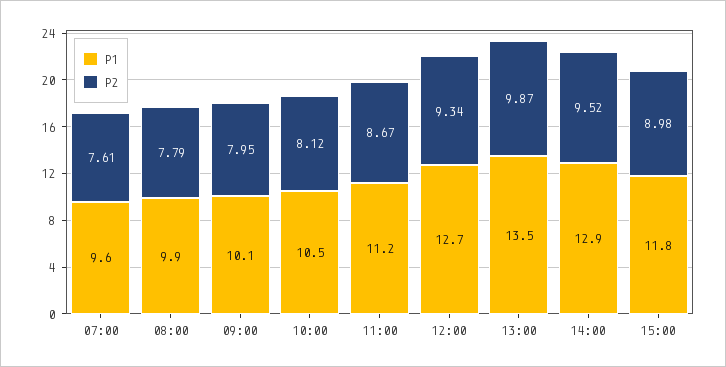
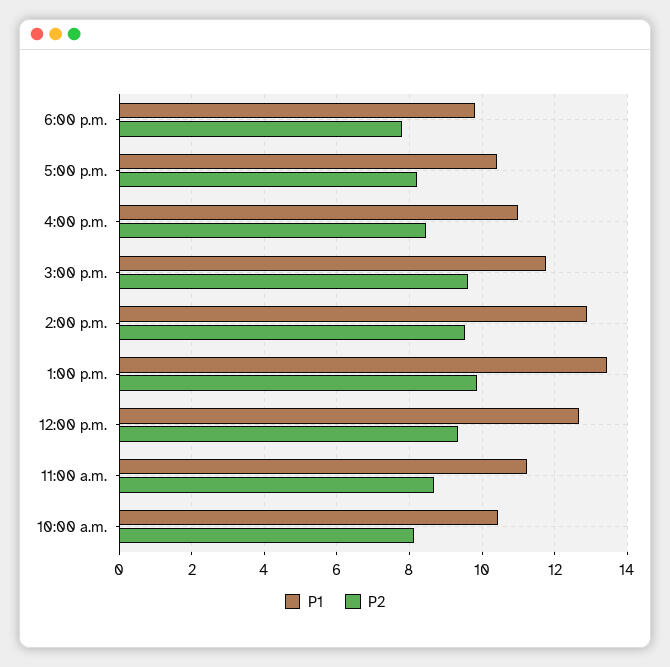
P1, 07:00: 9.6 -> none
P2, 07:00: 7.61 -> none
P1, 08:00: 9.9 -> none
P2, 08:00: 7.79 -> none
P1, 09:00: 10.1 -> none
P2, 09:00: 7.95 -> none
P2, 15:00: 8.98 -> 9.6
P1, 6:00 p.m.: none -> 9.8
P2, 6:00 p.m.: none -> 7.8
P1, 5:00 p.m.: none -> 10.4
P2, 5:00 p.m.: none -> 8.2
P1, 4:00 p.m.: none -> 11
P2, 4:00 p.m.: none -> 8.4

